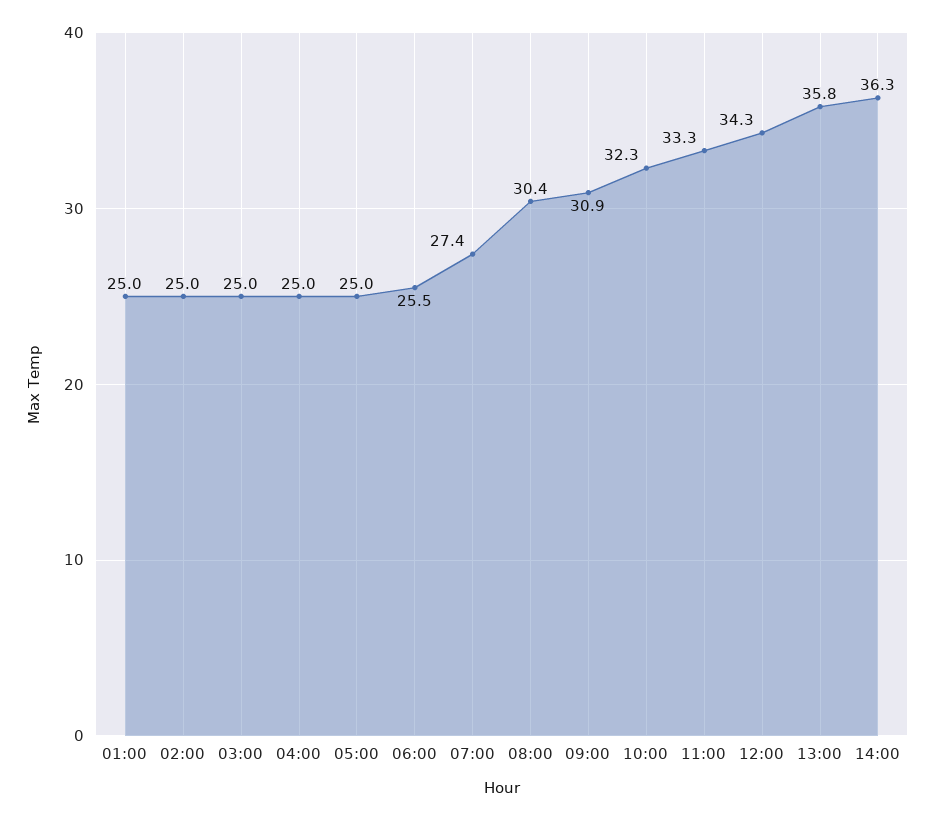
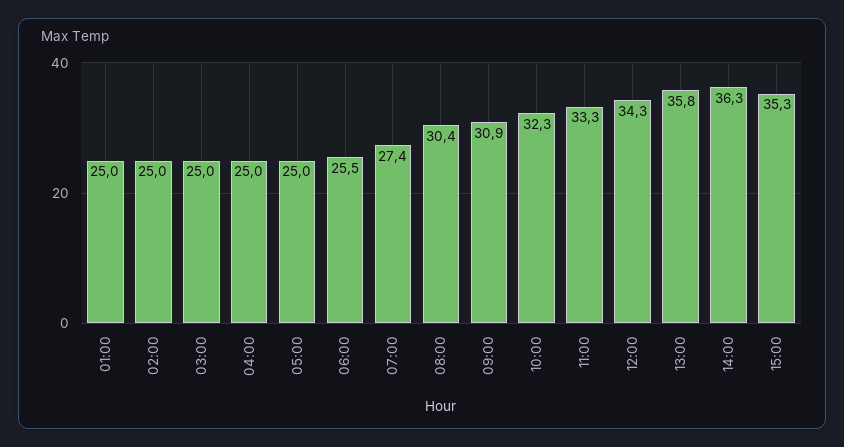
15:00: none -> 35.3

